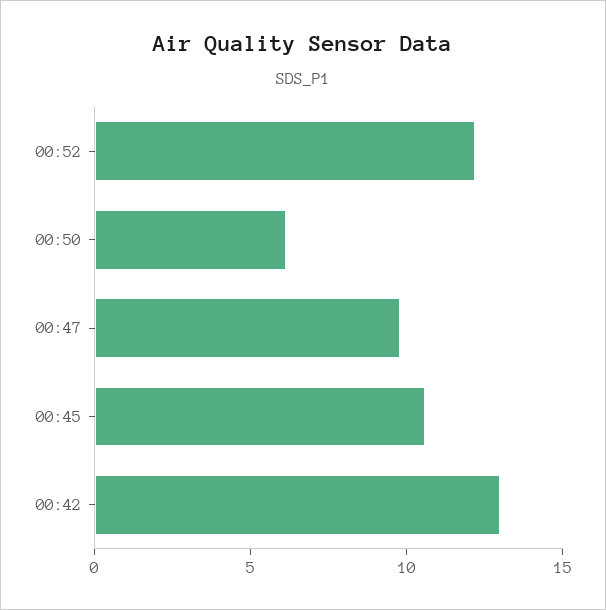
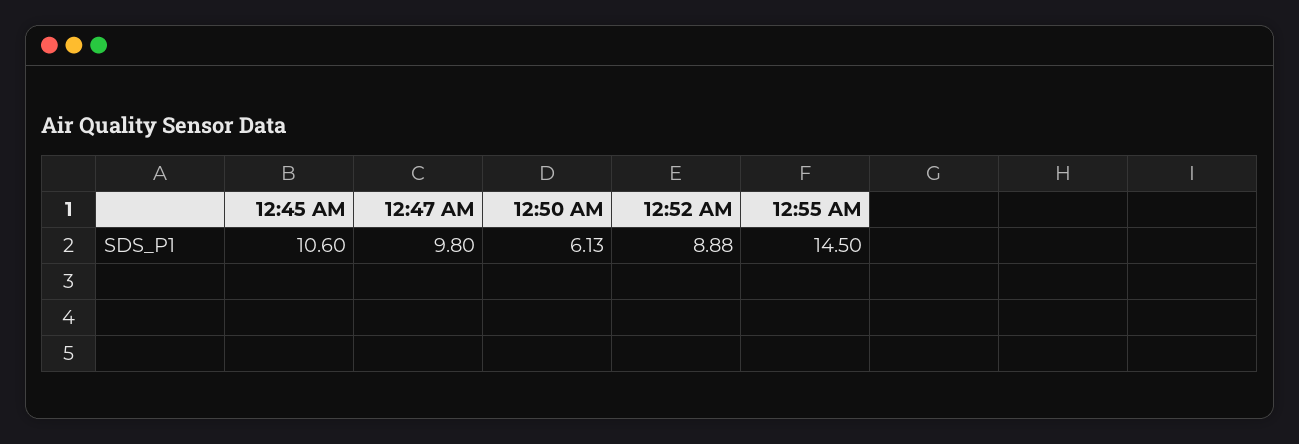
00:52: 12 -> 8.88
00:42: 13 -> none
12:55 AM: none -> 14.5

